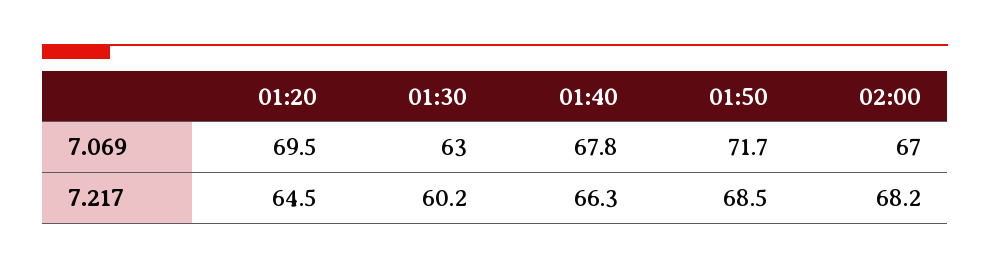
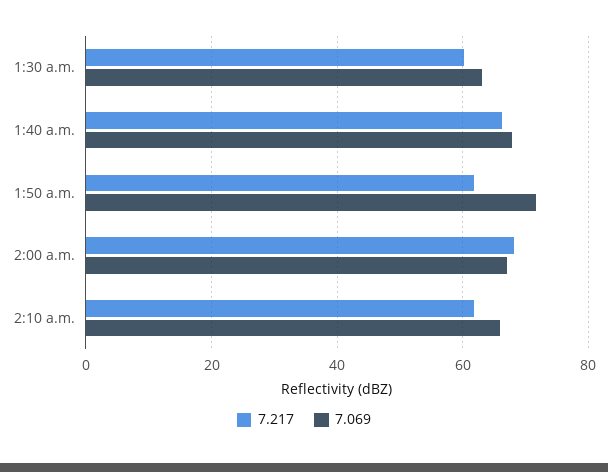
7.069, 01:20: 69.5 -> none
7.217, 01:20: 64.5 -> none
7.217, 01:50: 68.5 -> 62
7.217, 2:10 a.m.: none -> 62
7.069, 2:10 a.m.: none -> 66

